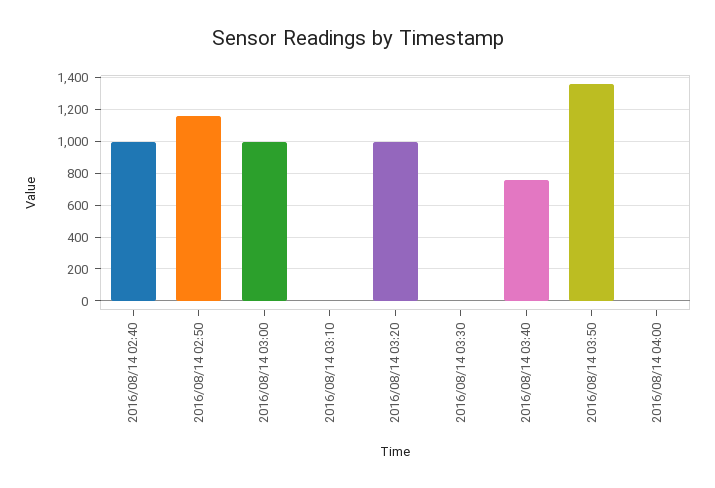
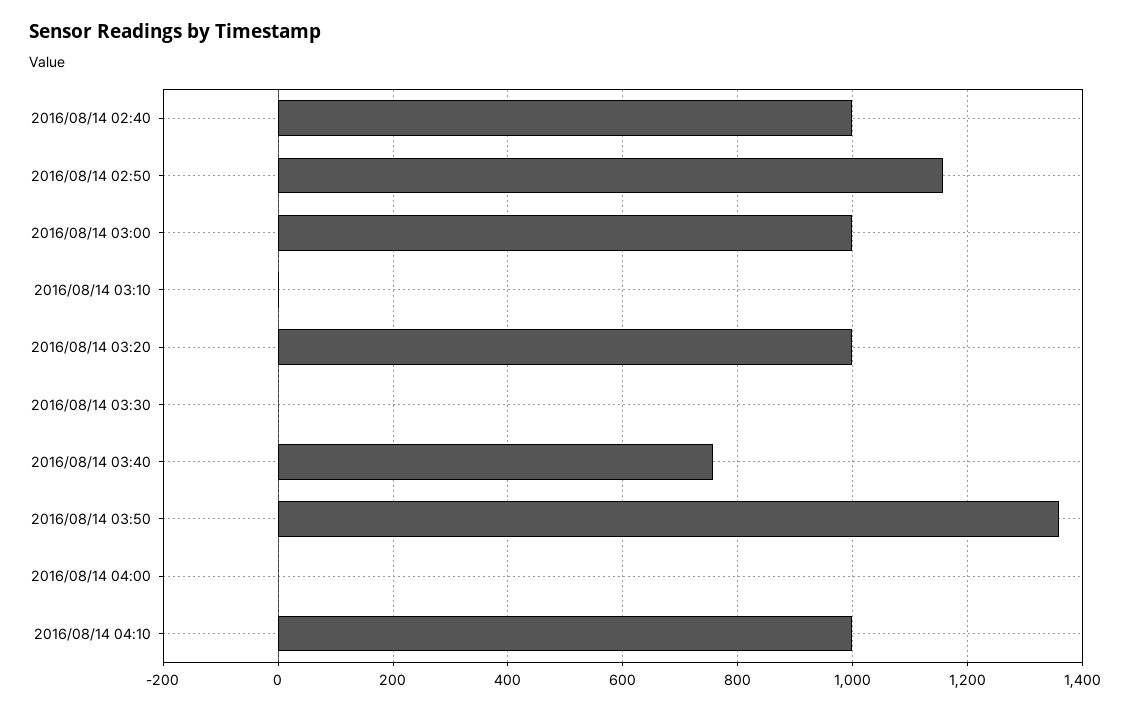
2016/08/14 04:10: none -> 1000

